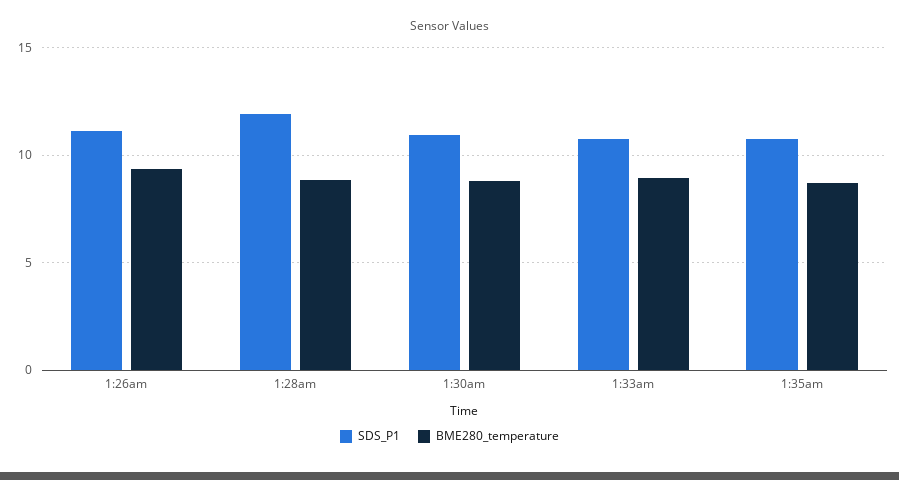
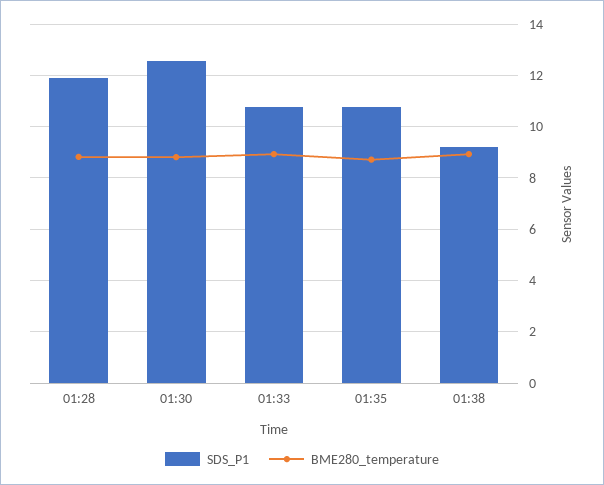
SDS_P1, 1:26am: 11 -> none
BME280_temperature, 1:26am: 9.5 -> none
SDS_P1, 1:30am: 11 -> 12.5
SDS_P1, 01:38: none -> 9.25
BME280_temperature, 01:38: none -> 9

